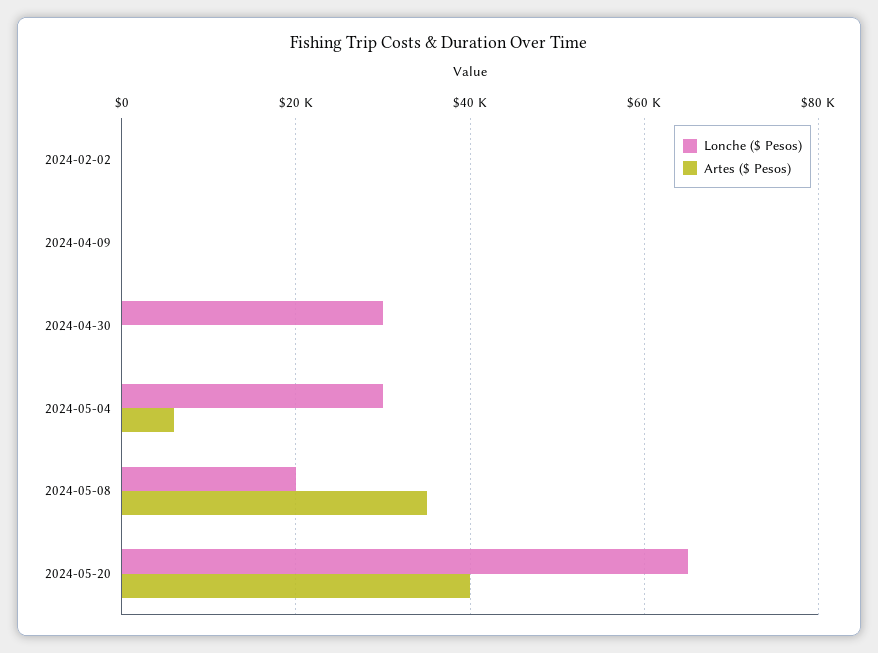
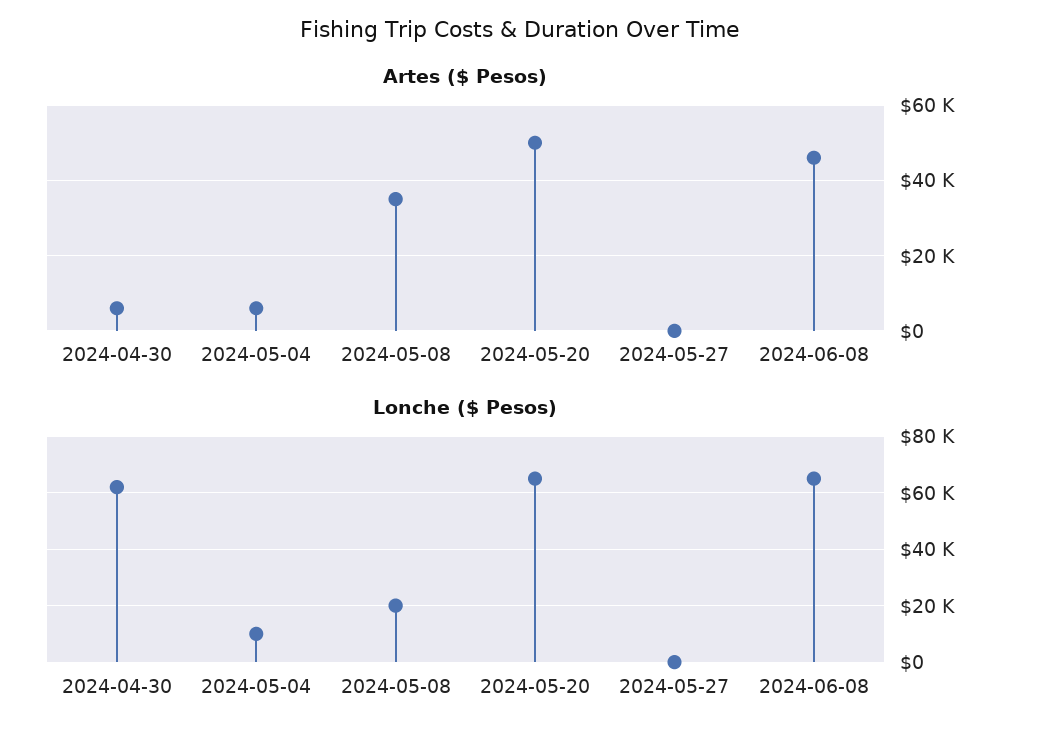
Lonche ($ Pesos), 2024-02-02: 0 -> none
Artes ($ Pesos), 2024-02-02: 0 -> none
Lonche ($ Pesos), 2024-04-09: 0 -> none
Artes ($ Pesos), 2024-04-09: 0 -> none
Lonche ($ Pesos), 2024-04-30: 30000 -> 62500
Artes ($ Pesos), 2024-04-30: 0 -> 6000
Lonche ($ Pesos), 2024-05-04: 30000 -> 10000
Artes ($ Pesos), 2024-05-20: 40000 -> 50000
Artes ($ Pesos), 2024-05-27: none -> 0
Artes ($ Pesos), 2024-06-08: none -> 46000
Lonche ($ Pesos), 2024-05-27: none -> 0
Lonche ($ Pesos), 2024-06-08: none -> 65000

